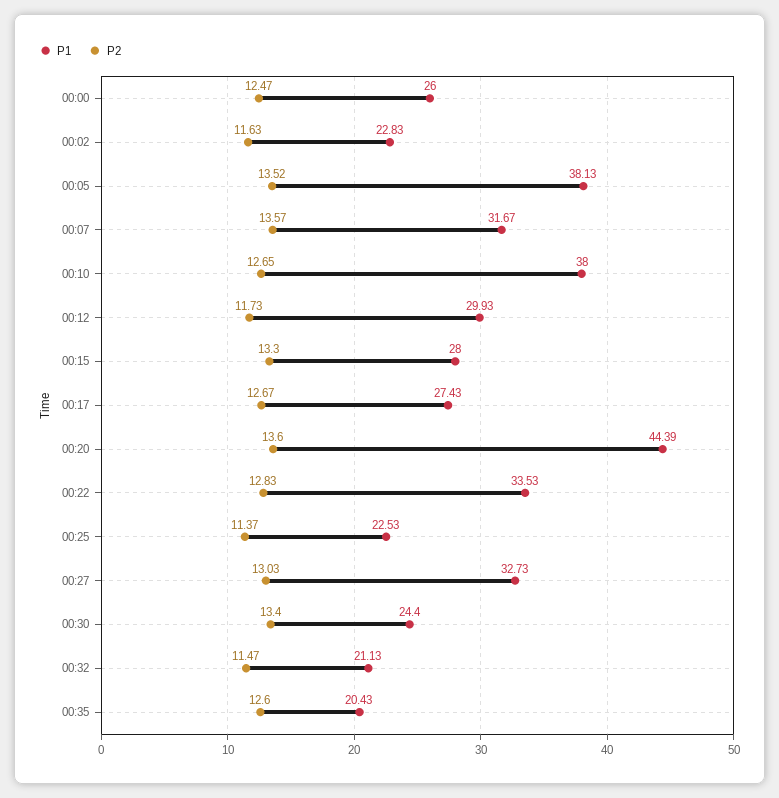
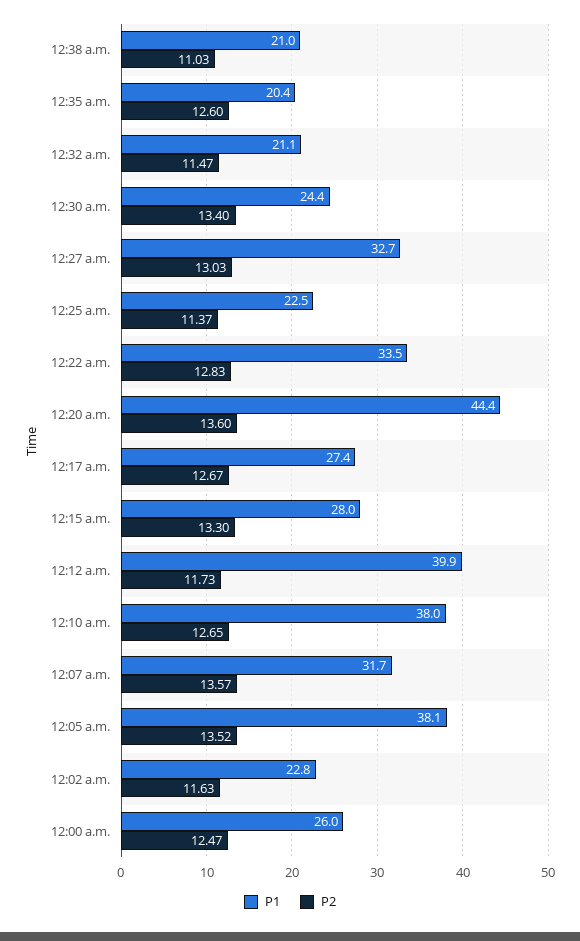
P1, 00:12: 29.93 -> 39.9
P1, 12:38 a.m.: none -> 21
P2, 12:38 a.m.: none -> 11.03

